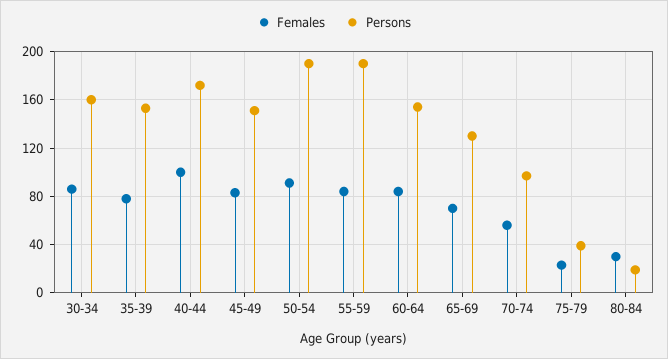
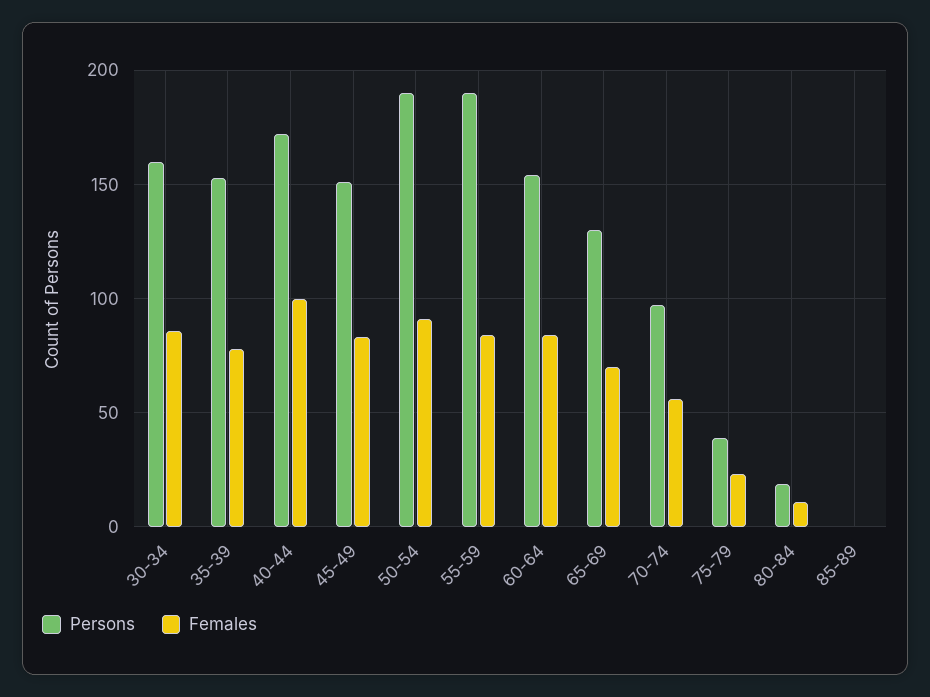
Females, 80-84: 30 -> 10
Persons, 85-89: none -> 0
Females, 85-89: none -> 0

